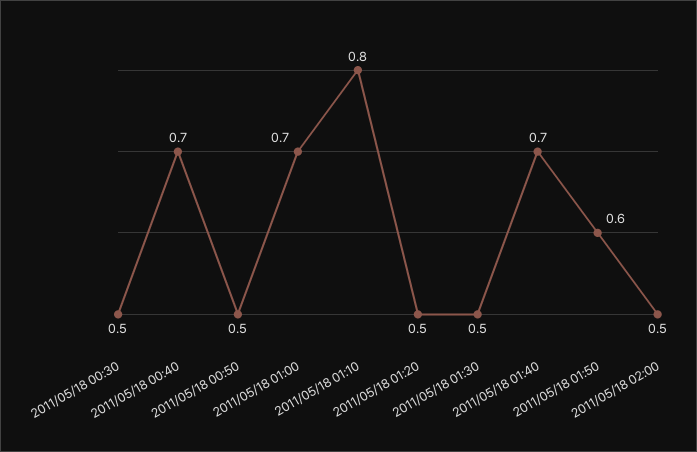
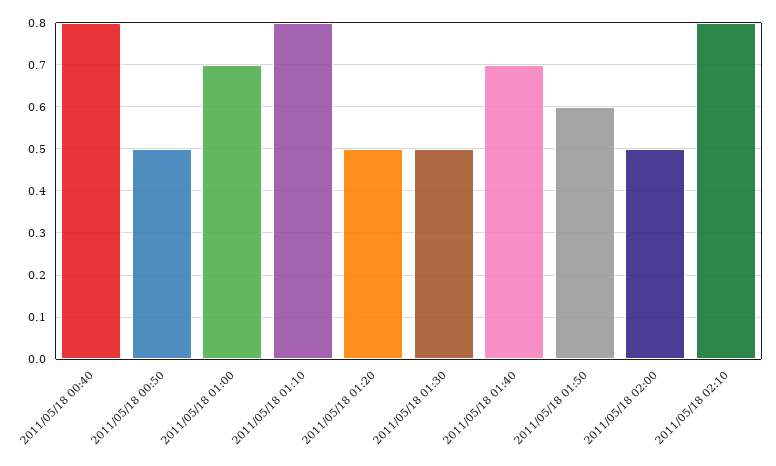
2011/05/18 00:30: 0.5 -> none
2011/05/18 00:40: 0.7 -> 0.8
2011/05/18 02:10: none -> 0.8

